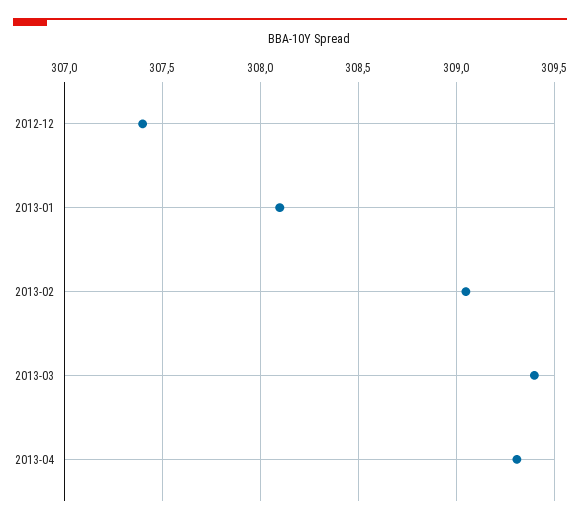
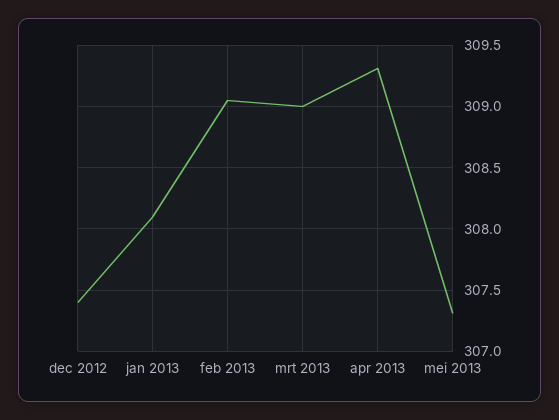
2013-03: 309.4 -> 309
mei 2013: none -> 307.3

